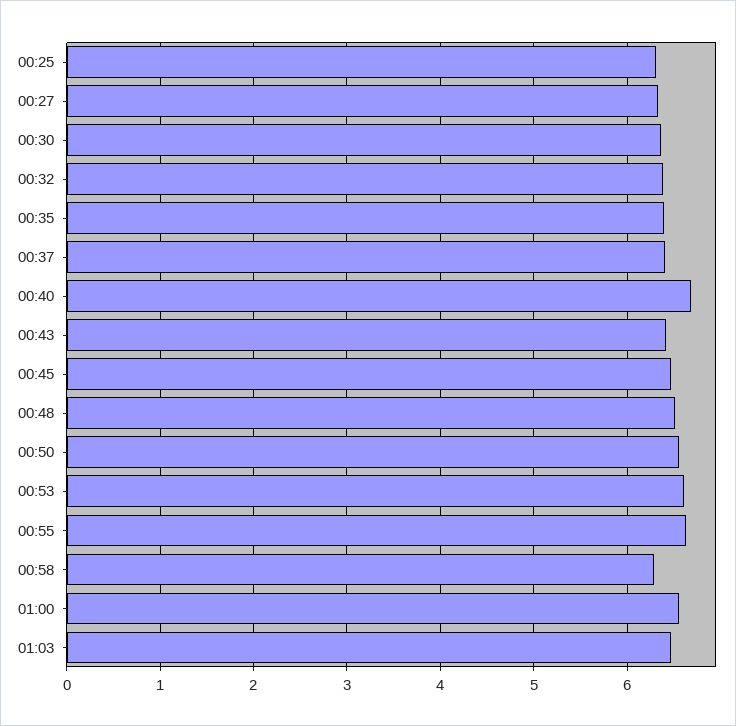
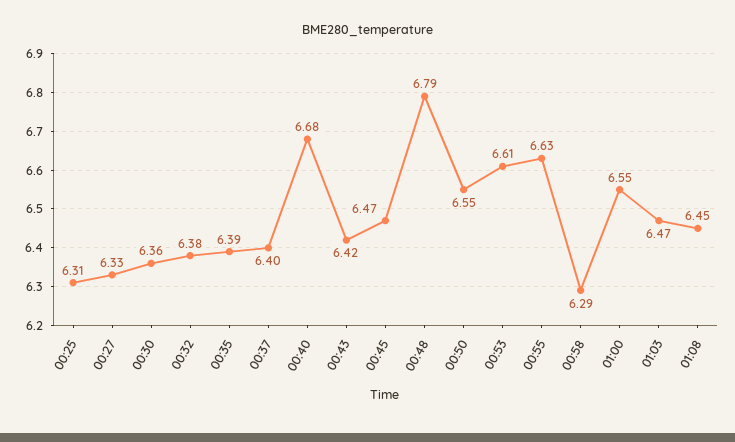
00:48: 6.5 -> 6.79
01:08: none -> 6.45

